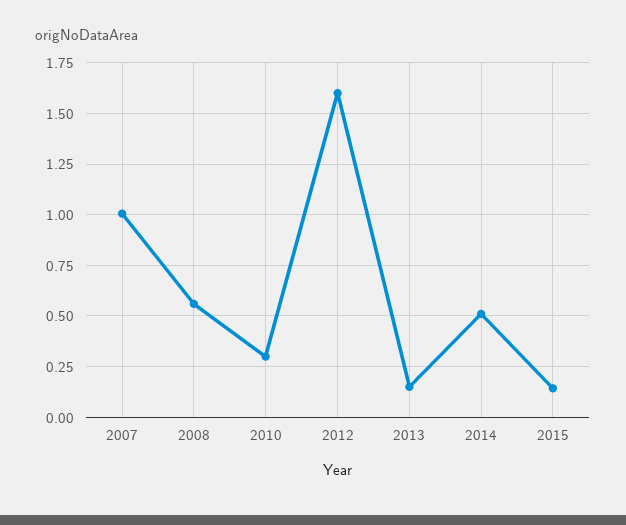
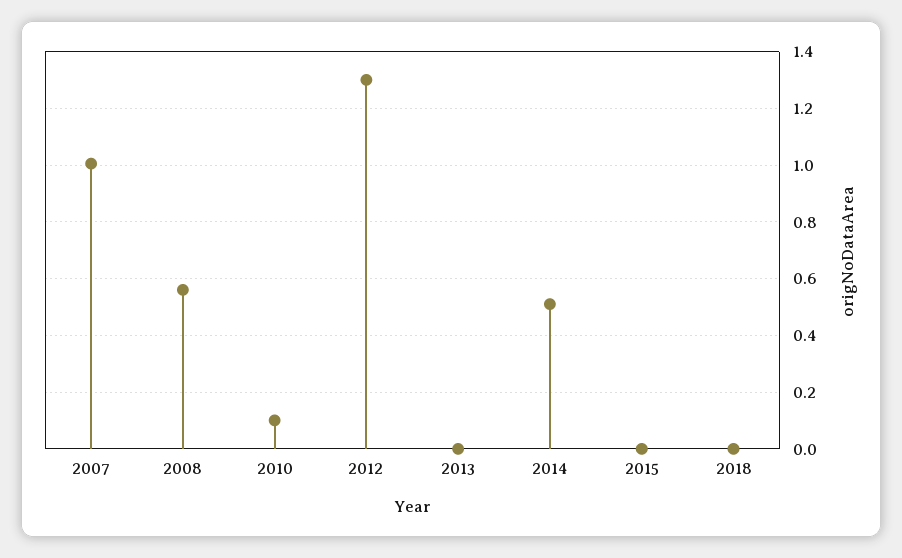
2010: 0.3 -> 0.1
2012: 1.6 -> 1.3
2013: 0.15 -> 0
2015: 0.15 -> 0
2018: none -> 0

